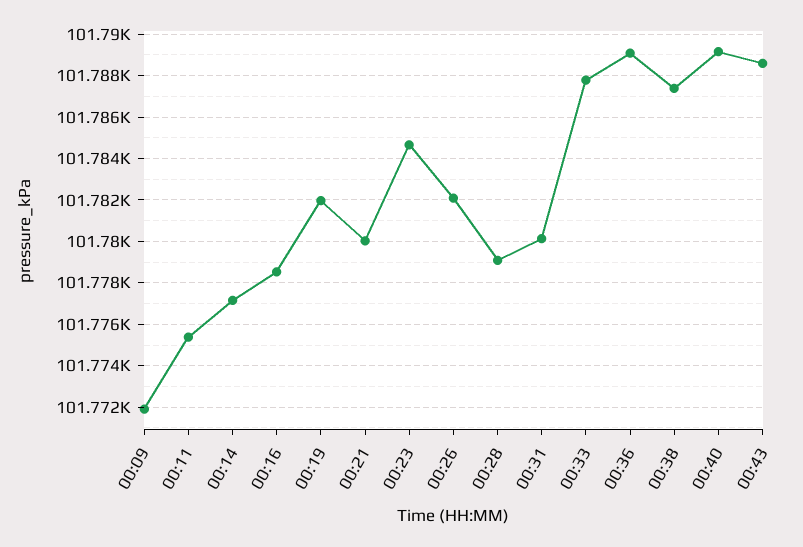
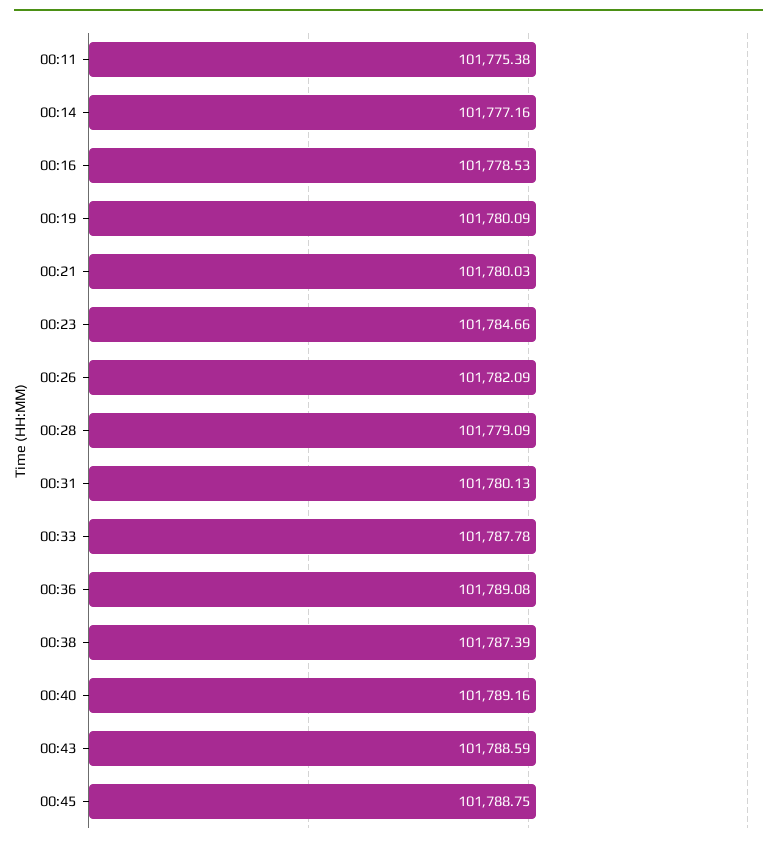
00:09: 101772 -> none
00:19: 101782 -> 101780.09
00:45: none -> 101788.75

